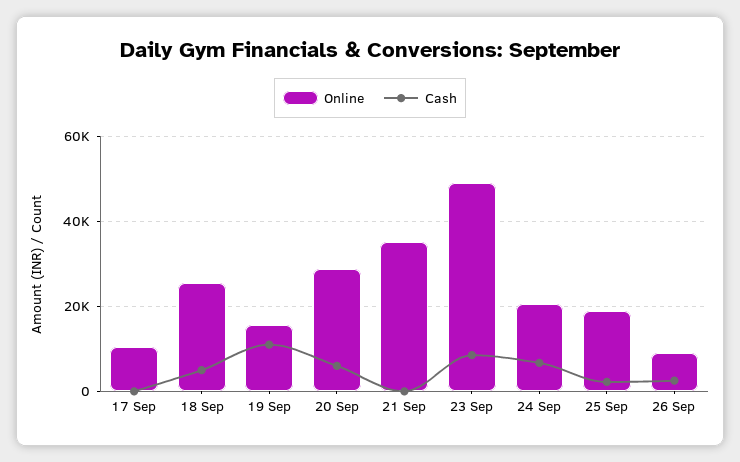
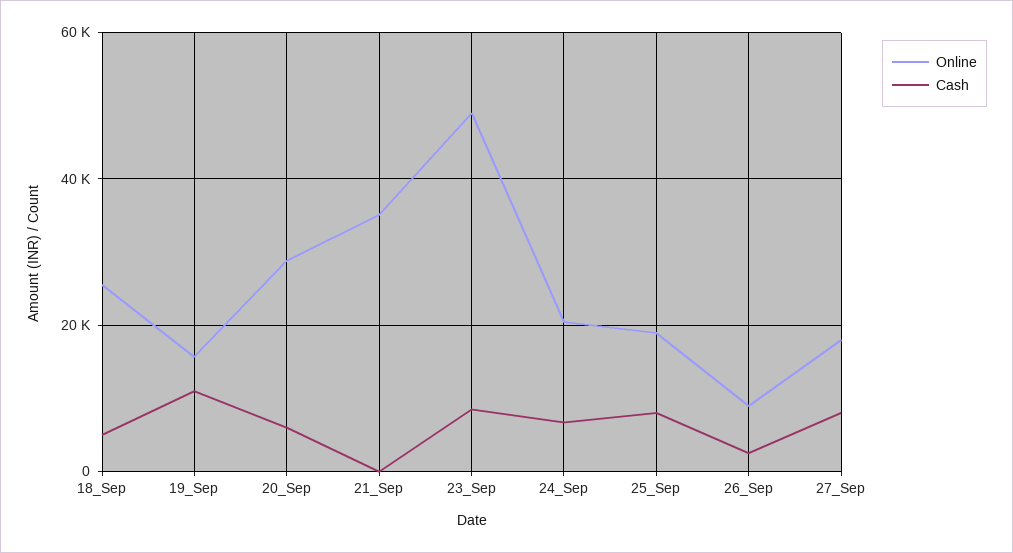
Online, 17 Sep: 10000 -> none
Cash, 17 Sep: 0 -> none
Cash, 25 Sep: 2000 -> 8000
Online, 27_Sep: none -> 18000
Cash, 27_Sep: none -> 8000

